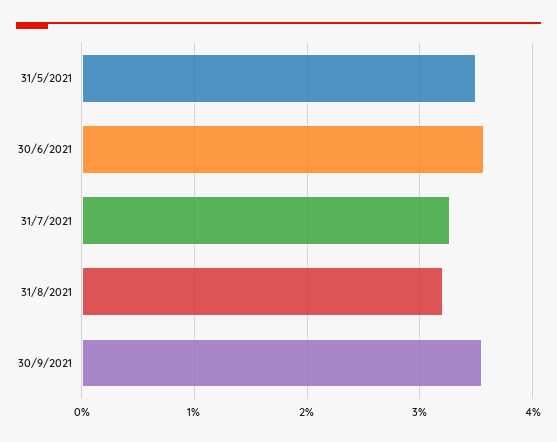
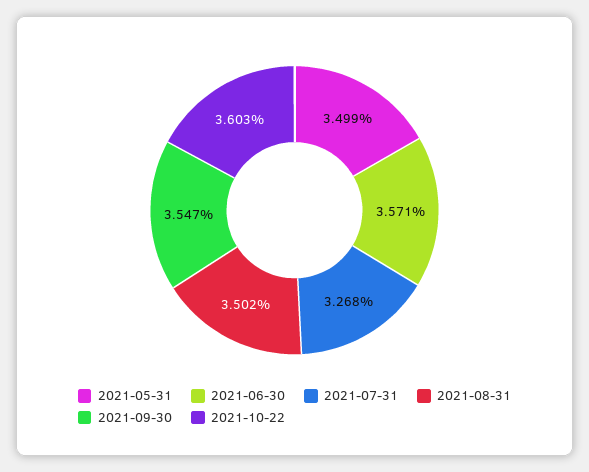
31/8/2021: 3.2 -> 3.502
2021-10-22: none -> 3.603

